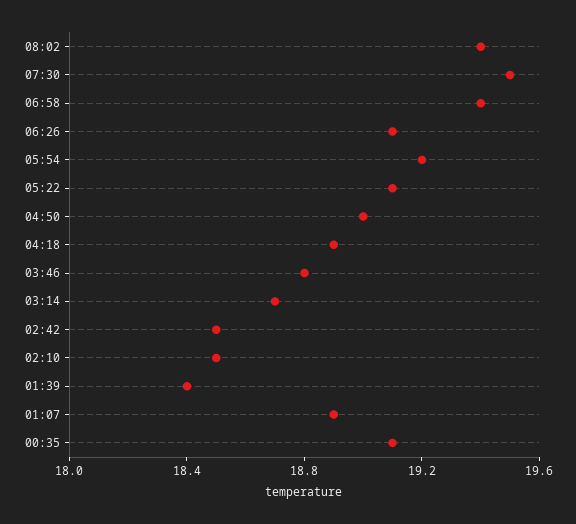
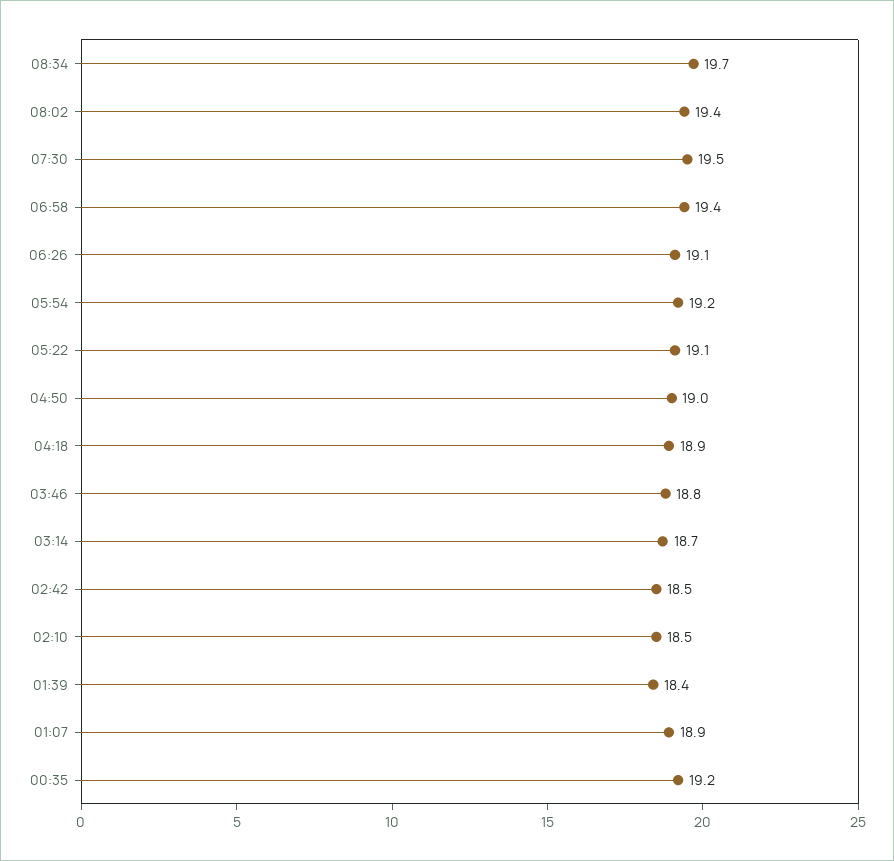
00:35: 19.1 -> 19.2
08:34: none -> 19.7

